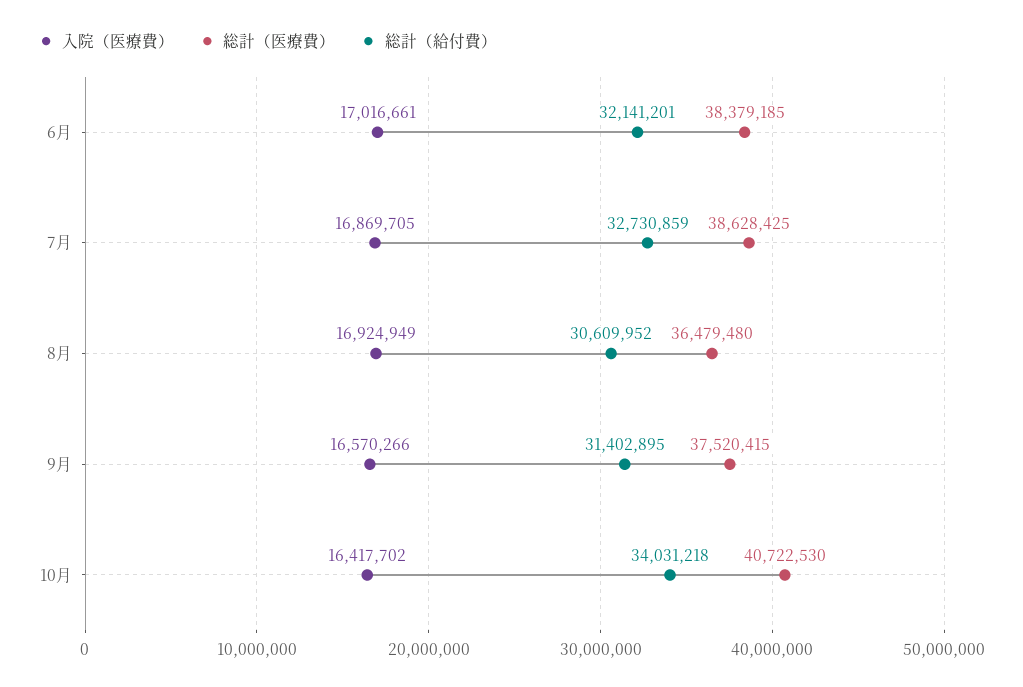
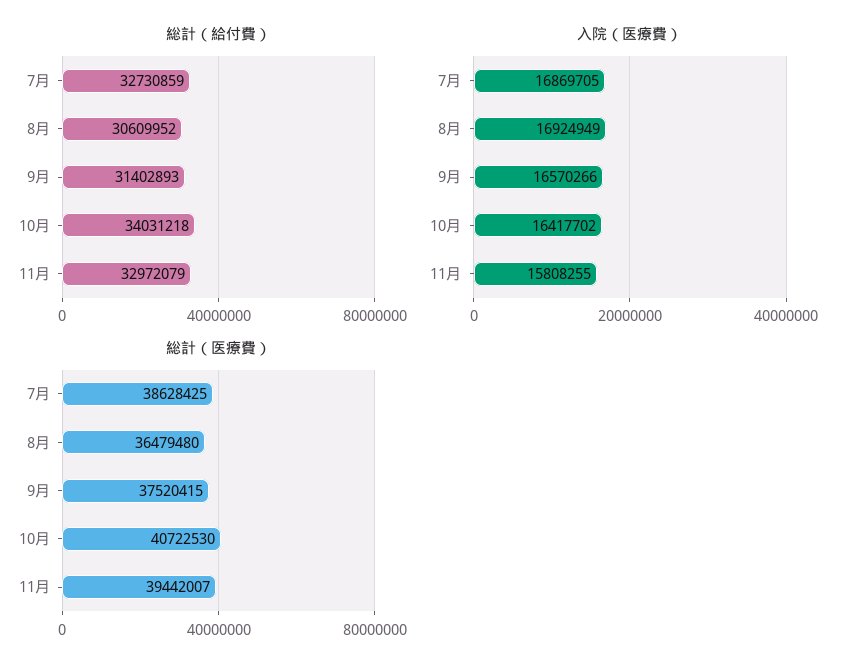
入院（医療費）, 6月: 17016661 -> none
総計（医療費）, 6月: 38379185 -> none
総計（給付費）, 6月: 32141201 -> none
総計（給付費）, 9月: 31402895 -> 31402893
総計（給付費）, 11月: none -> 32972079
入院（医療費）, 11月: none -> 15808255
総計（医療費）, 11月: none -> 39442007

